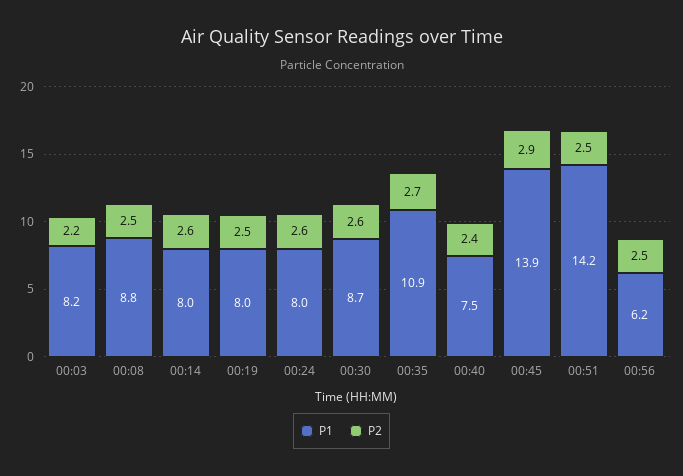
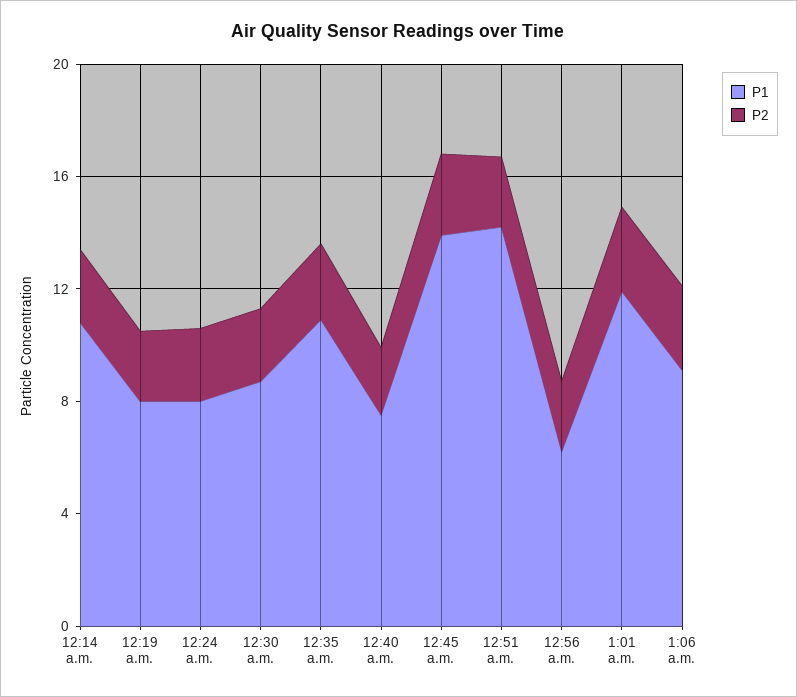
P1, 00:03: 8.2 -> none
P2, 00:03: 2.2 -> none
P1, 00:08: 8.8 -> none
P2, 00:08: 2.5 -> none
P1, 00:14: 8 -> 11
P1, 1:01 a.m.: none -> 12
P2, 1:01 a.m.: none -> 3
P1, 1:06 a.m.: none -> 9
P2, 1:06 a.m.: none -> 3

